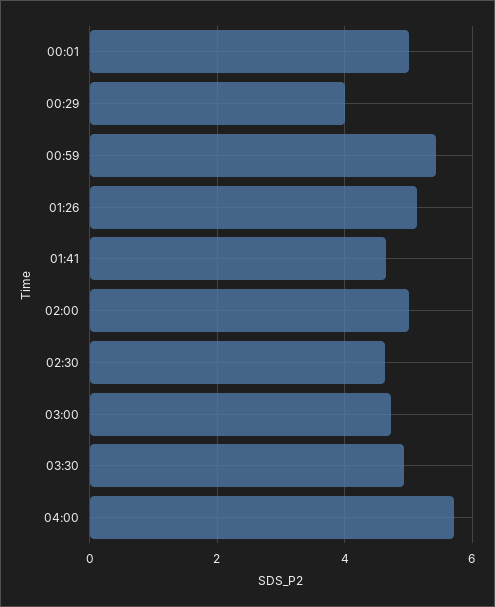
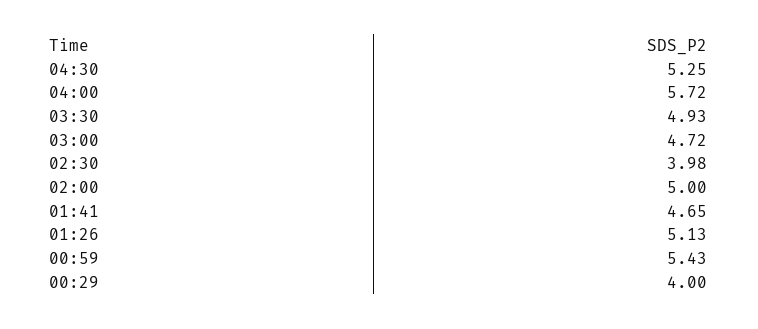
00:01: 5 -> none
02:30: 4.6 -> 3.98
04:30: none -> 5.25

